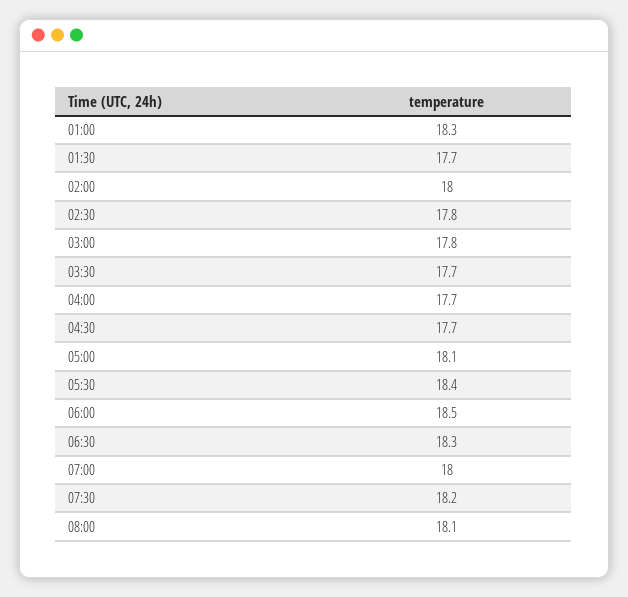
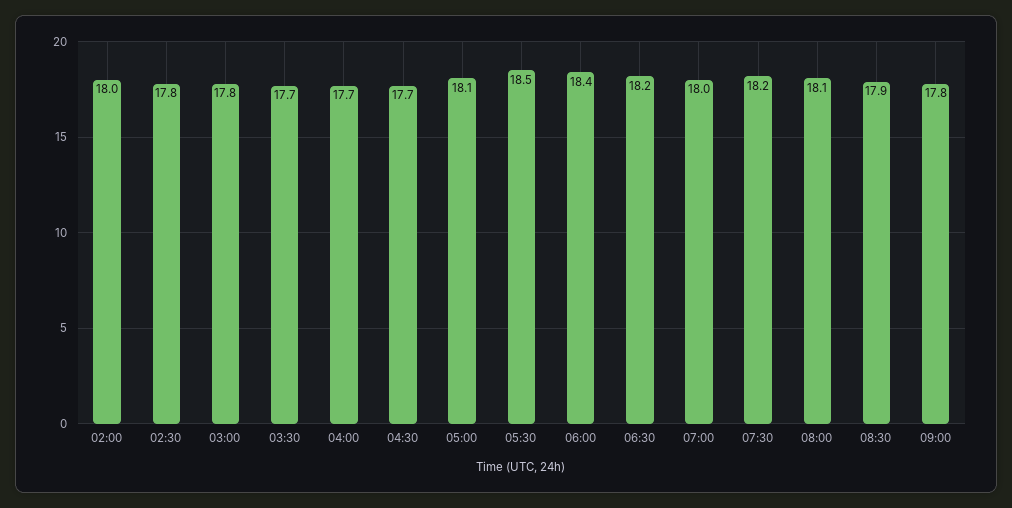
01:00: 18.3 -> none
01:30: 17.7 -> none
05:30: 18.4 -> 18.5
06:00: 18.5 -> 18.4
06:30: 18.3 -> 18.2
08:30: none -> 17.9
09:00: none -> 17.8

